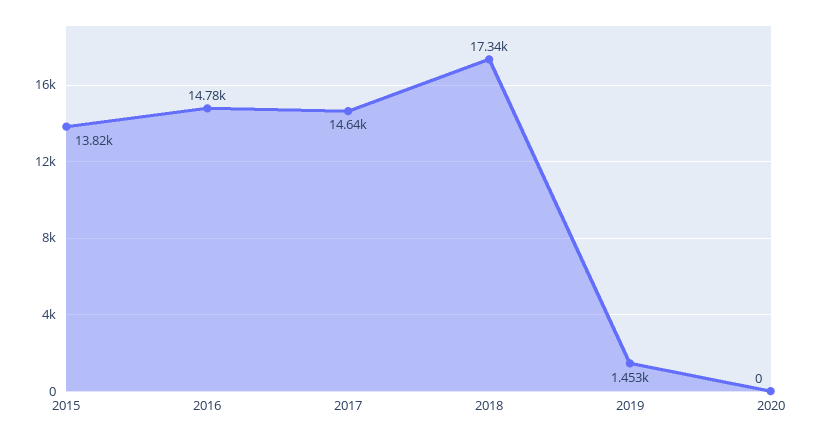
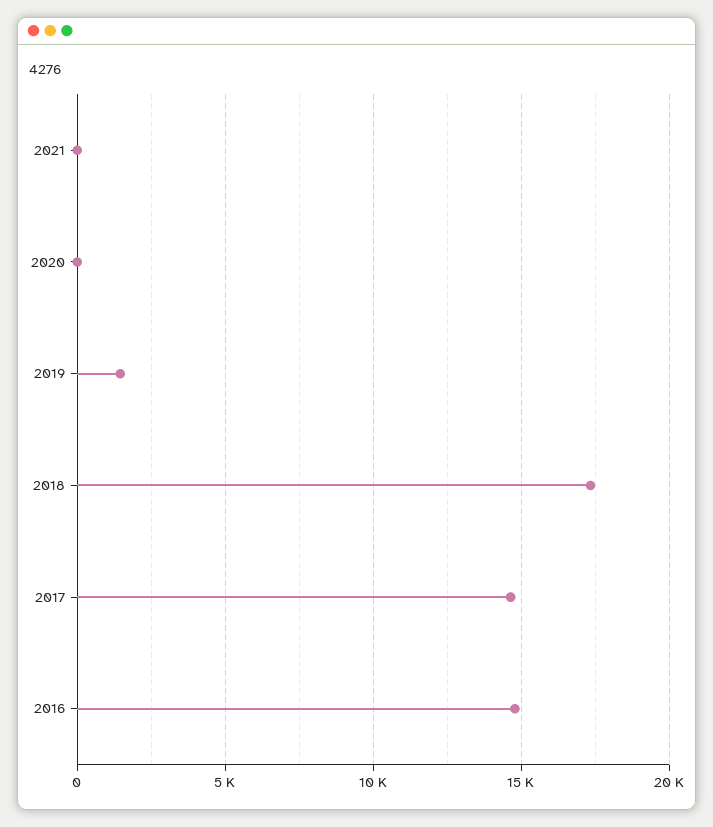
2015: 13820 -> none
2021: none -> 0

